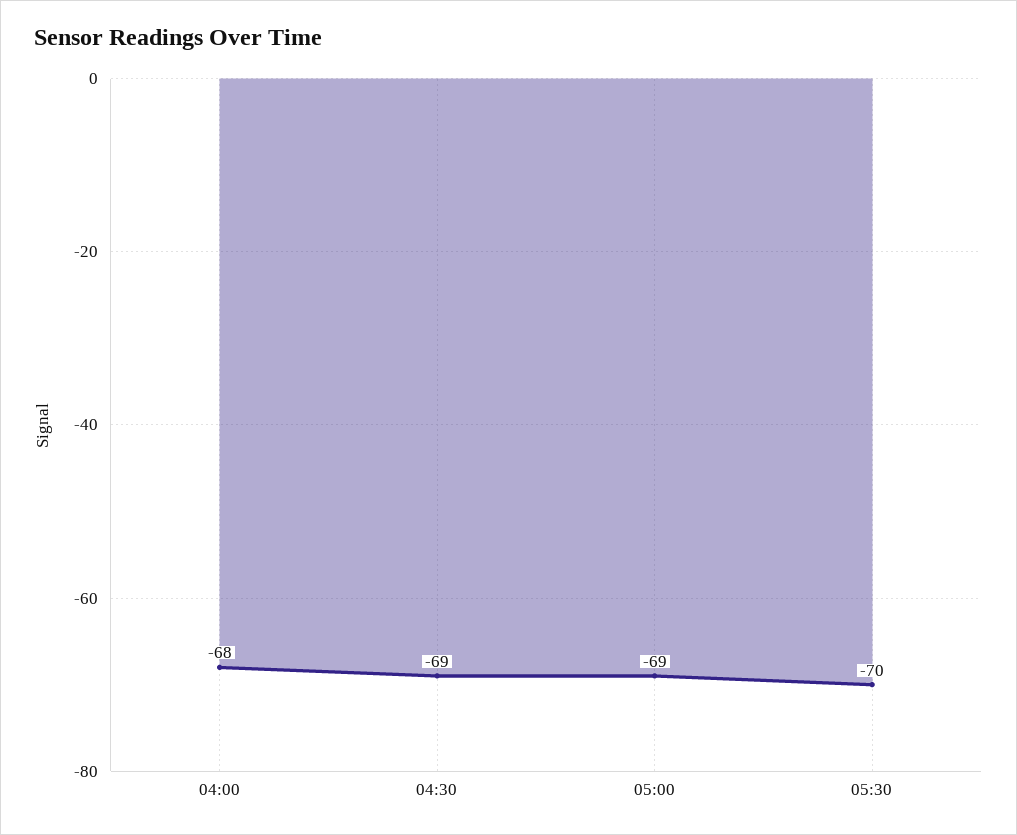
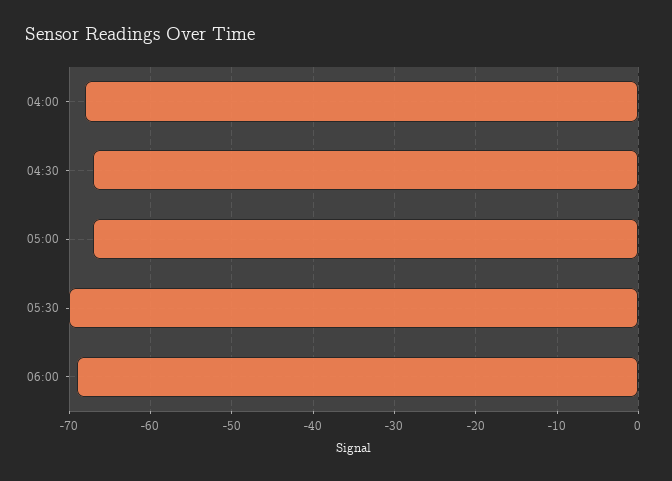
04:30: -69 -> -67
05:00: -69 -> -67
06:00: none -> -69

